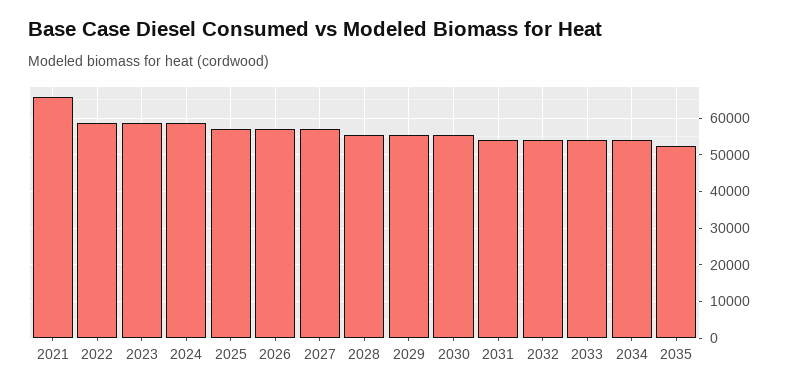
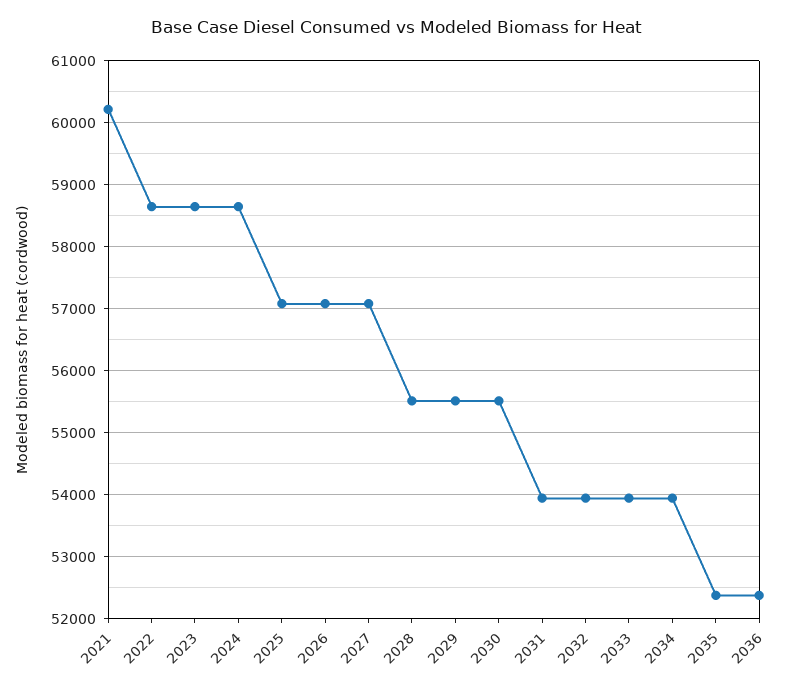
2021: 66000 -> 60200
2036: none -> 52400

